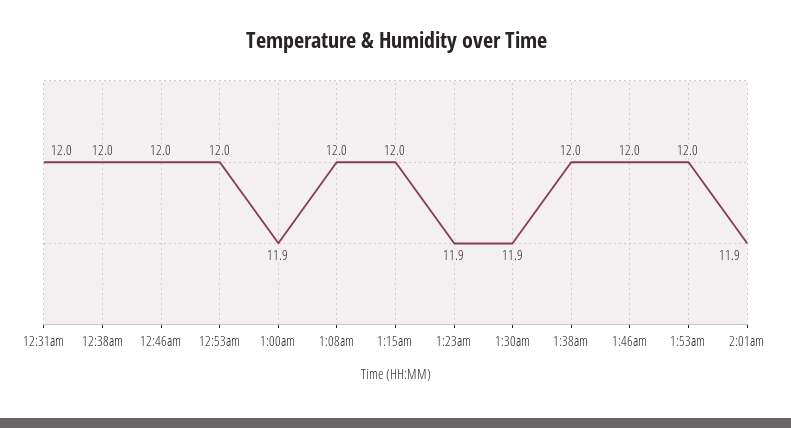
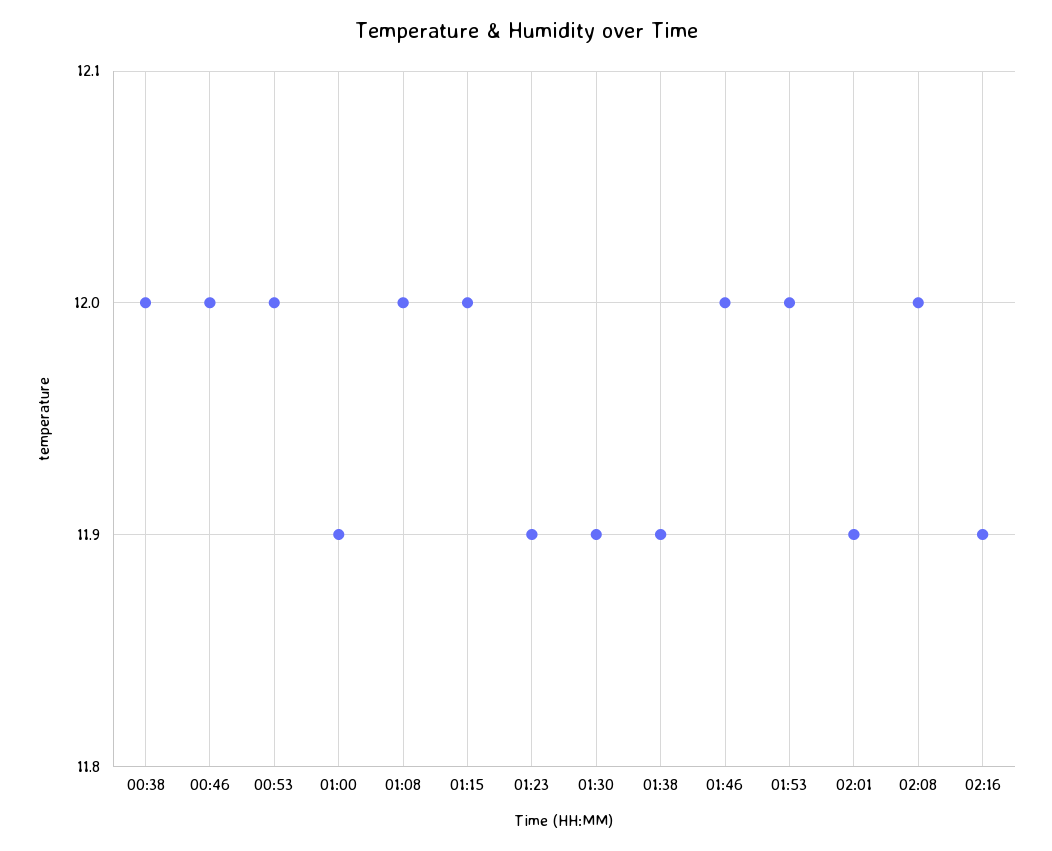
12:31am: 12 -> none
1:38am: 12 -> 11.9
02:08: none -> 12
02:16: none -> 11.9

